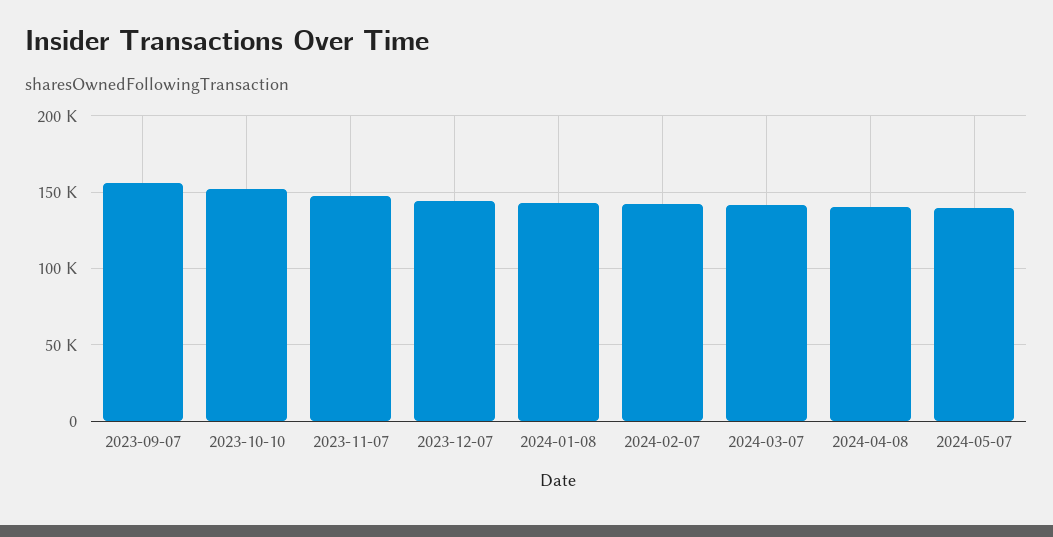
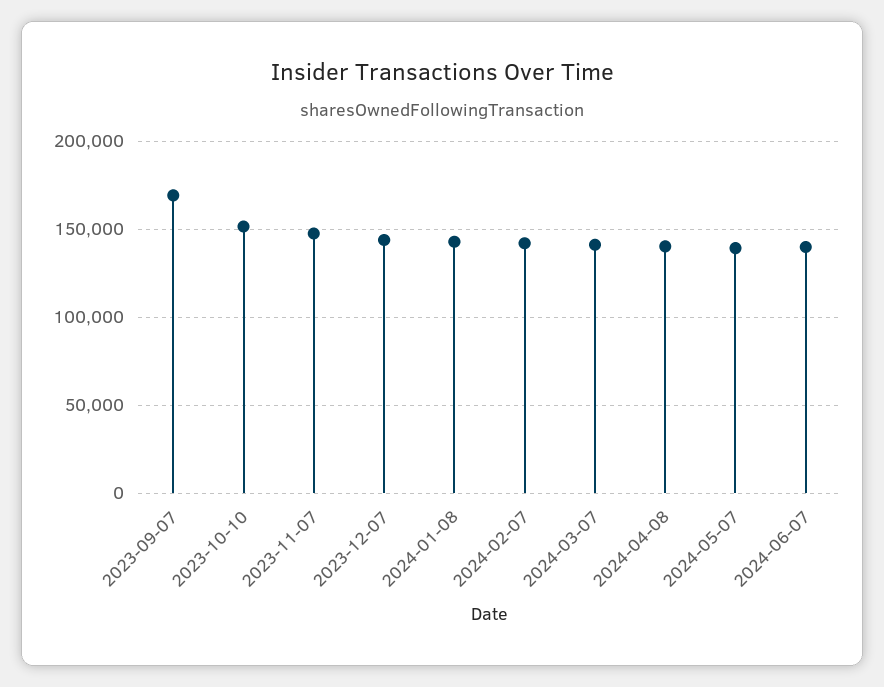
2023-09-07: 155000 -> 170000
2024-06-07: none -> 140000

